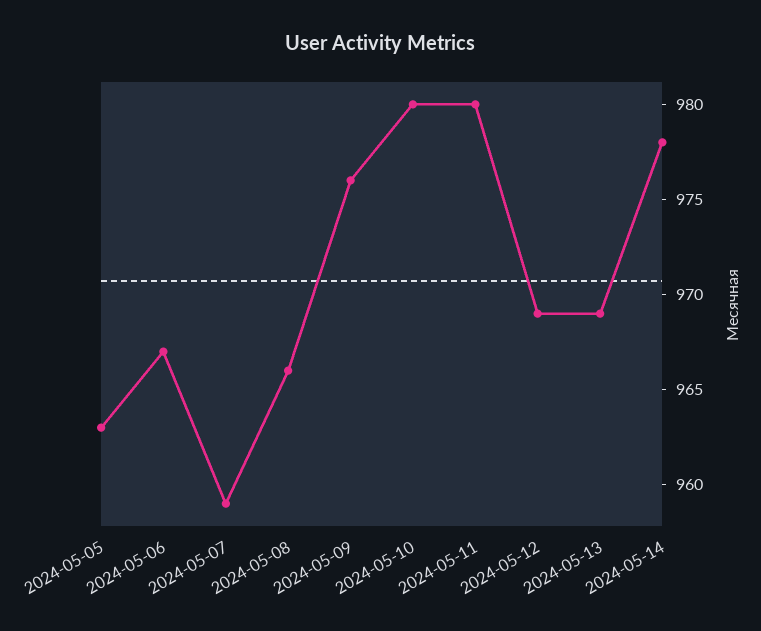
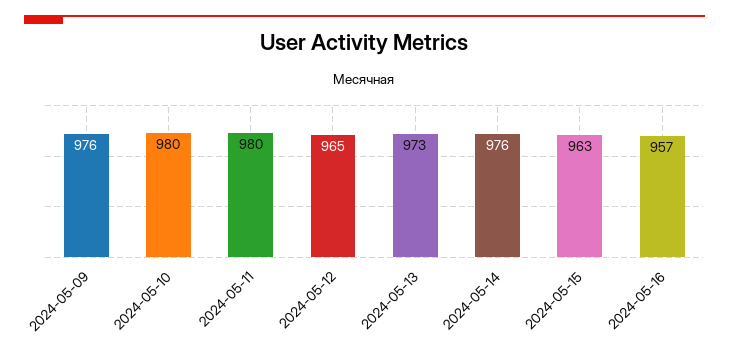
2024-05-05: 963 -> none
2024-05-06: 967 -> none
2024-05-07: 959 -> none
2024-05-08: 966 -> none
2024-05-12: 969 -> 965
2024-05-13: 969 -> 973
2024-05-14: 978 -> 976
2024-05-15: none -> 963
2024-05-16: none -> 957

